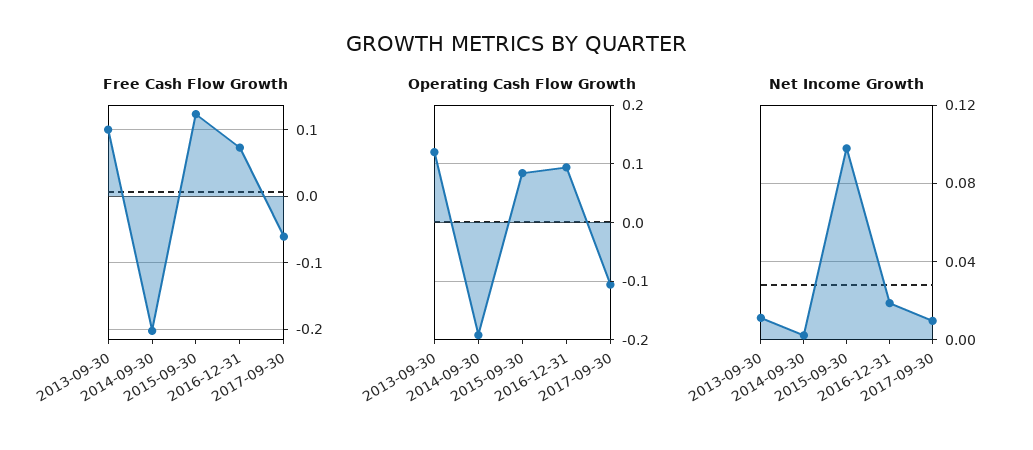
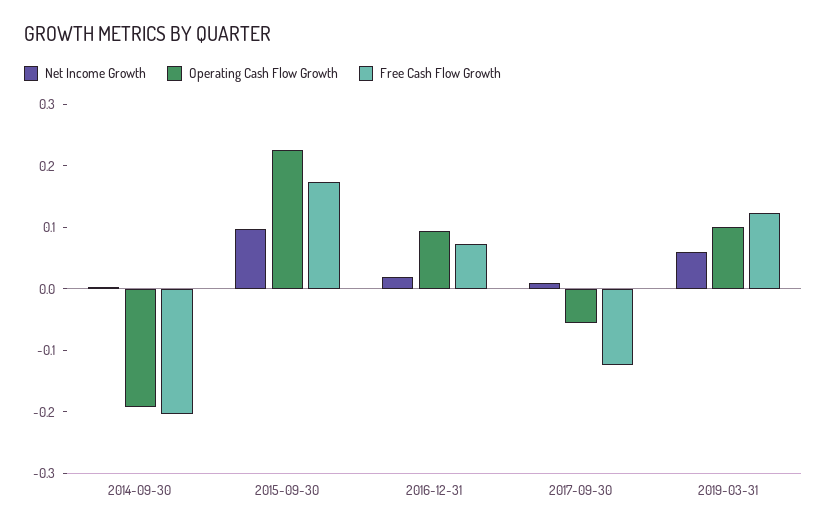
Free Cash Flow Growth, 2013-09-30: 0.1 -> none
Free Cash Flow Growth, 2015-09-30: 0.12 -> 0.18
Free Cash Flow Growth, 2017-09-30: -0.06 -> -0.12
Operating Cash Flow Growth, 2013-09-30: 0.12 -> none
Operating Cash Flow Growth, 2015-09-30: 0.08 -> 0.22
Operating Cash Flow Growth, 2017-09-30: -0.1 -> -0.06
Net Income Growth, 2013-09-30: 0.01 -> none
Net Income Growth, 2019-03-31: none -> 0.06
Operating Cash Flow Growth, 2019-03-31: none -> 0.1
Free Cash Flow Growth, 2019-03-31: none -> 0.12

